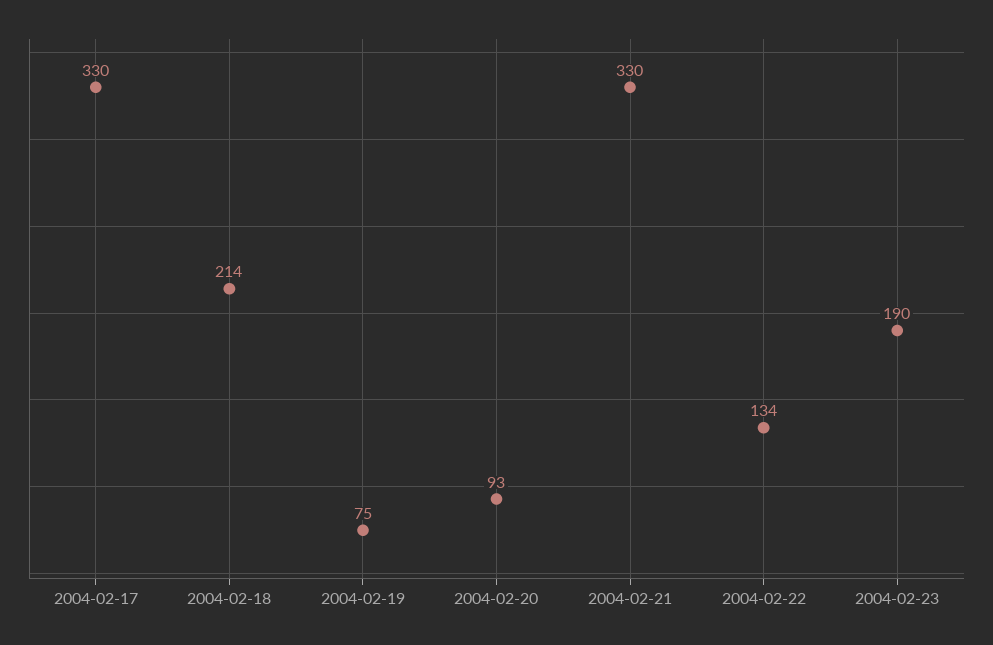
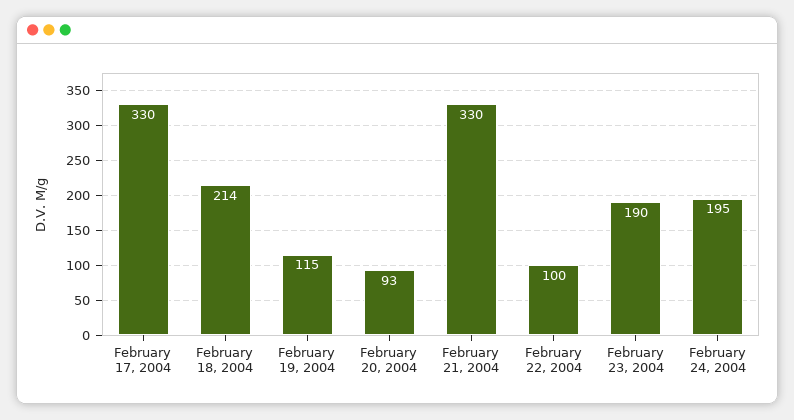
2004-02-19: 75 -> 115
2004-02-22: 134 -> 100
February 24, 2004: none -> 195

